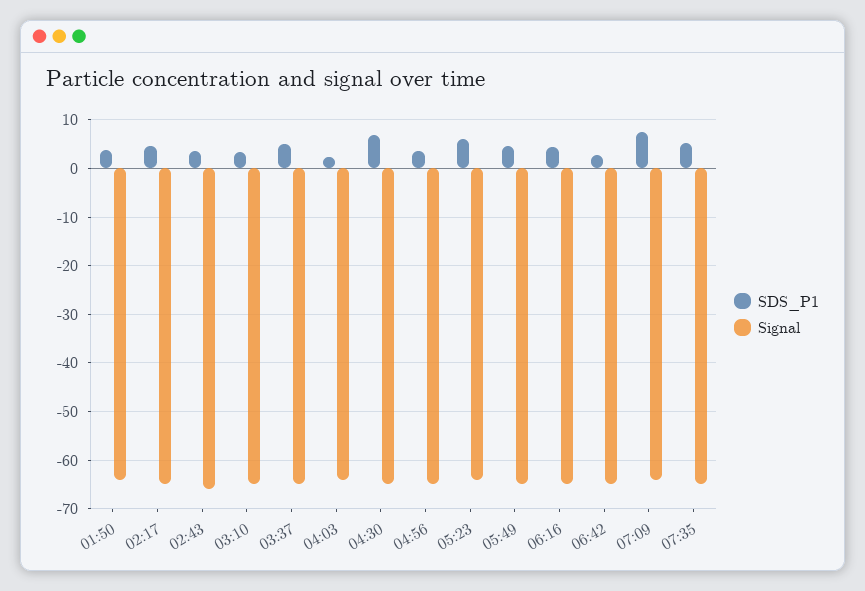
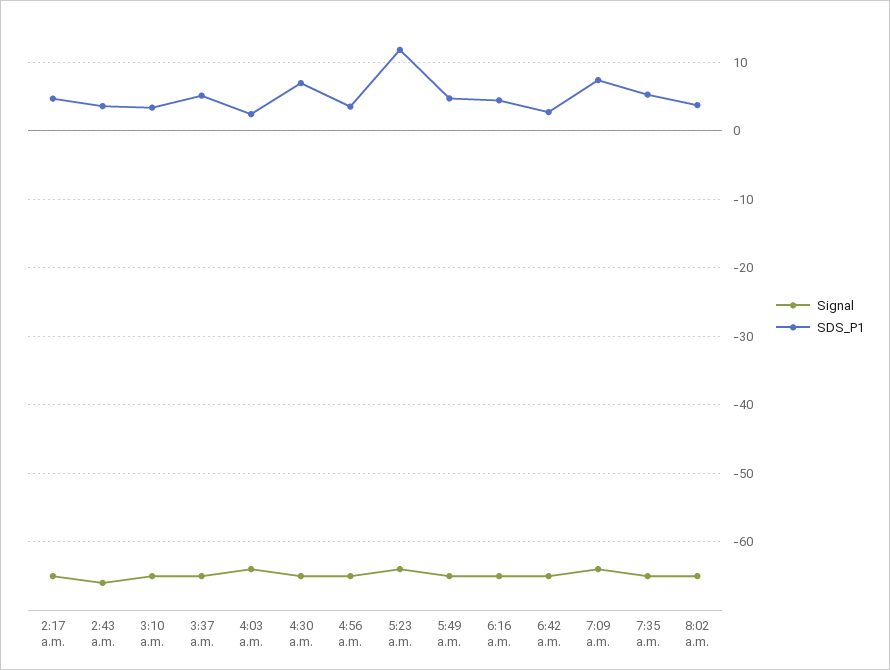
SDS_P1, 01:50: 4 -> none
Signal, 01:50: -64 -> none
SDS_P1, 05:23: 6 -> 12
Signal, 8:02 a.m.: none -> -65
SDS_P1, 8:02 a.m.: none -> 4

